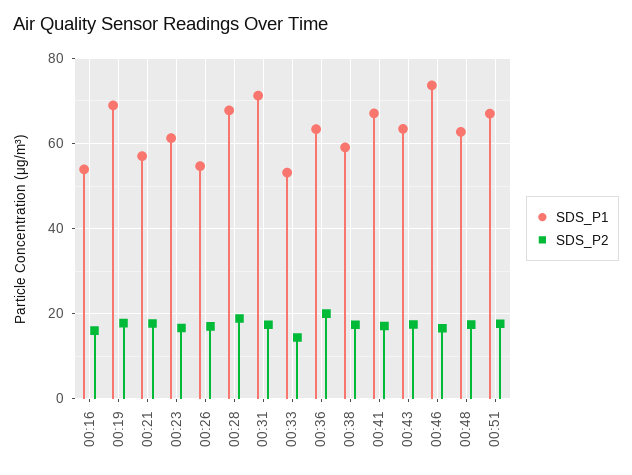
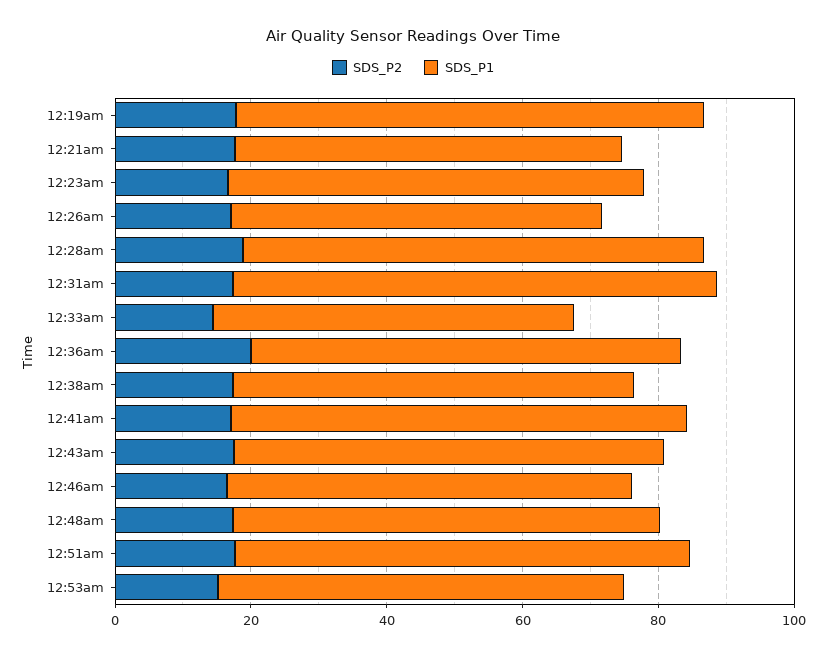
SDS_P1, 00:16: 54 -> none
SDS_P2, 00:16: 16 -> none
SDS_P1, 00:46: 74 -> 60
SDS_P2, 12:53am: none -> 15
SDS_P1, 12:53am: none -> 60

